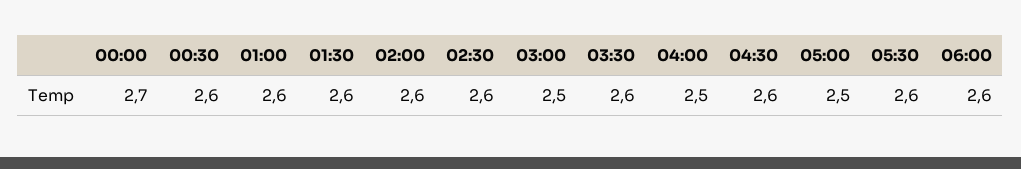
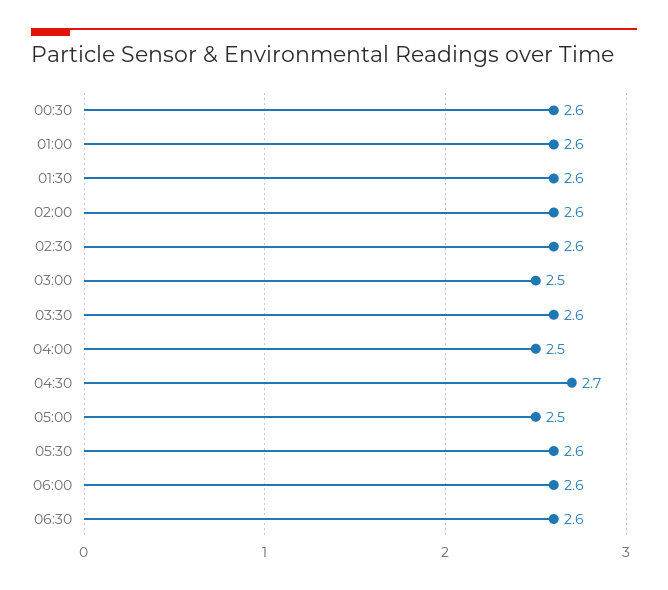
00:00: 2.7 -> none
04:30: 2.6 -> 2.7
06:30: none -> 2.6

